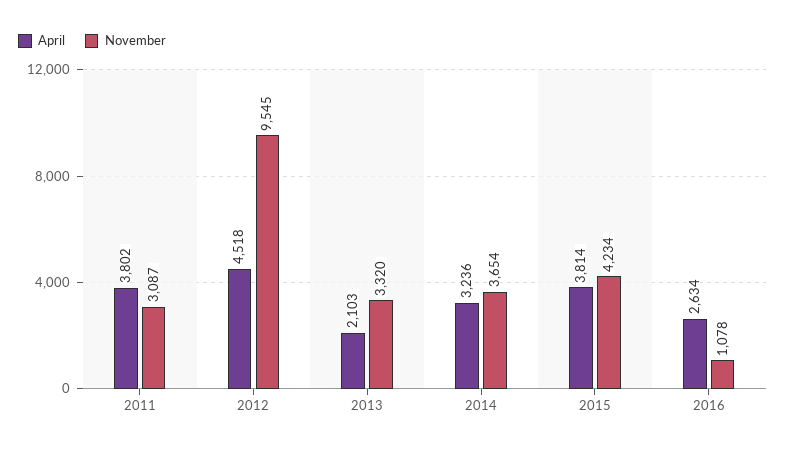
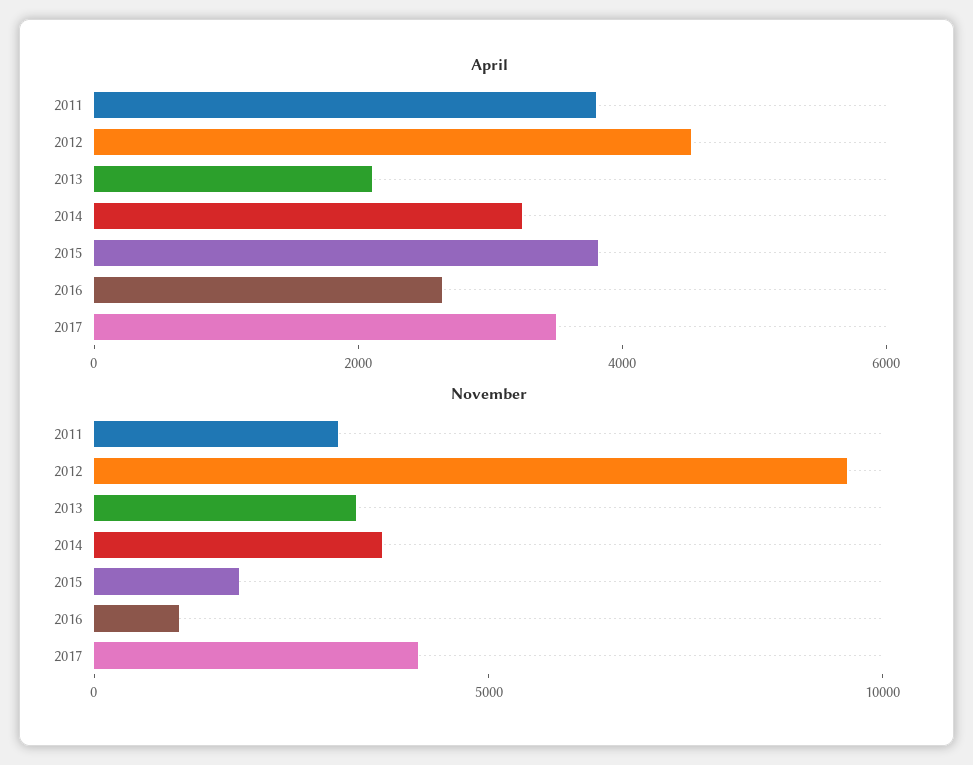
November, 2015: 4234 -> 2000
April, 2017: none -> 3500
November, 2017: none -> 4000

